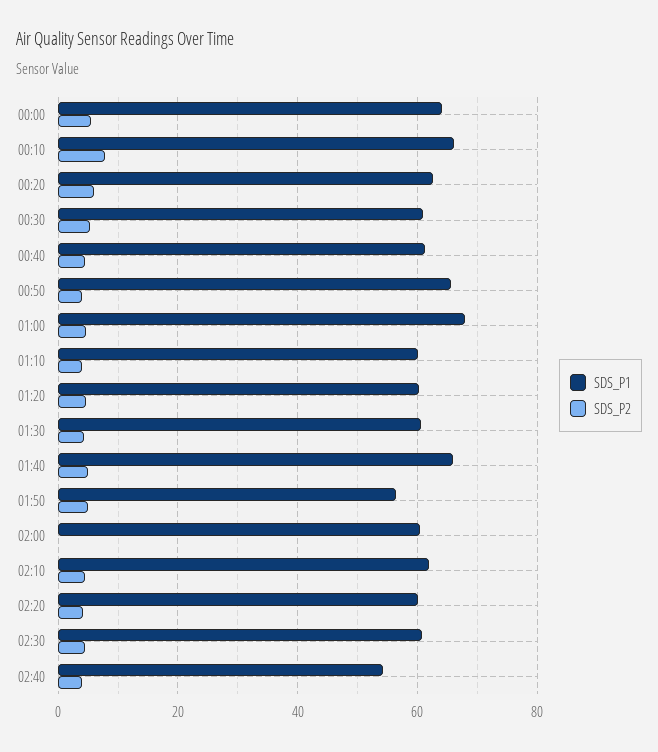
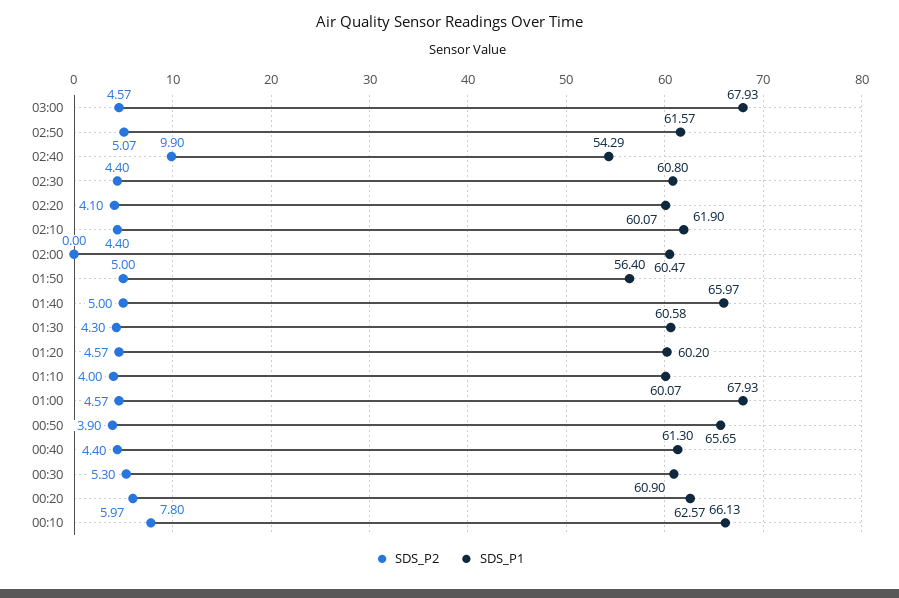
SDS_P1, 00:00: 64 -> none
SDS_P2, 00:00: 6 -> none
SDS_P2, 02:40: 4 -> 9.9
SDS_P2, 03:00: none -> 4.57
SDS_P1, 03:00: none -> 67.93
SDS_P2, 02:50: none -> 5.07
SDS_P1, 02:50: none -> 61.57

